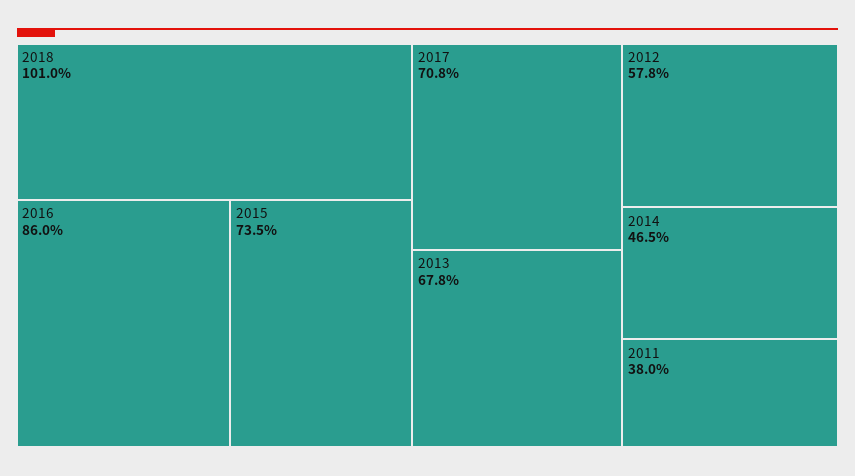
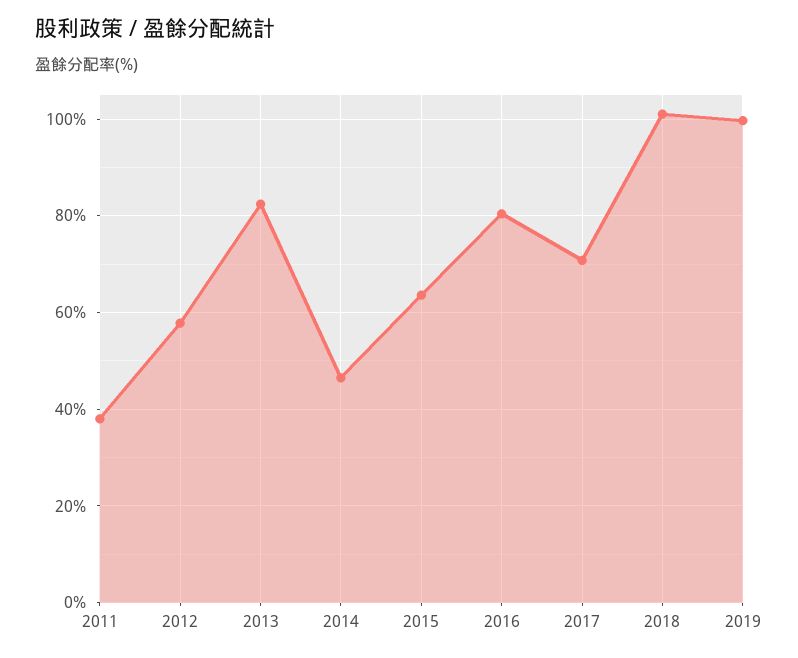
2016: 86 -> 80
2015: 73.5 -> 64
2013: 67.8 -> 82
2019: none -> 100

